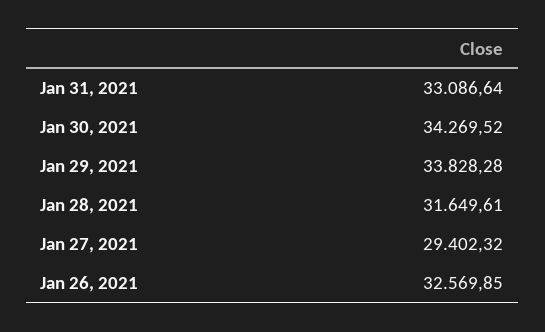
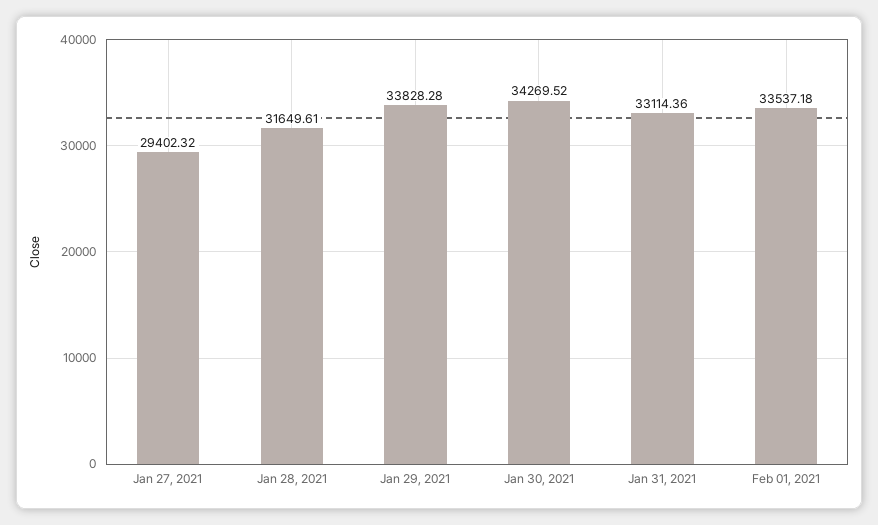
Jan 31, 2021: 33086.64 -> 33114.36
Jan 26, 2021: 32569.85 -> none
Feb 01, 2021: none -> 33537.18

